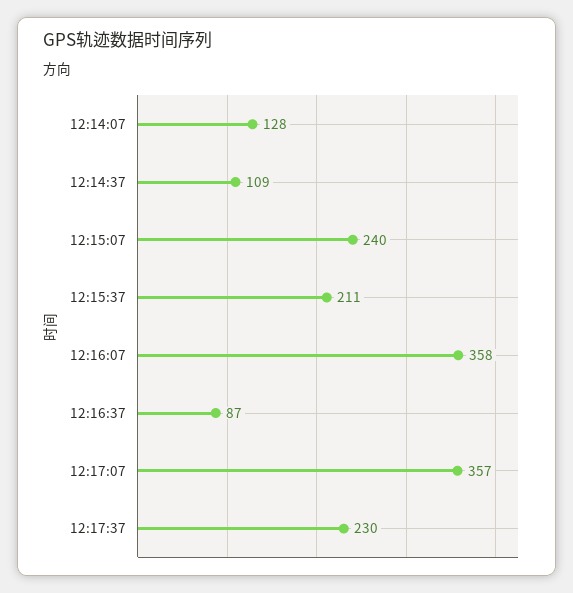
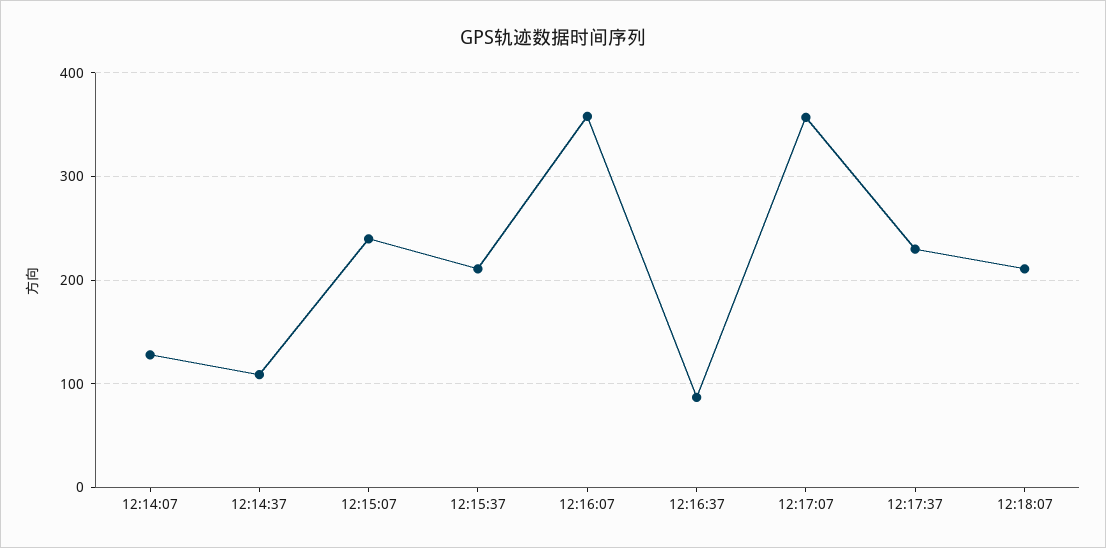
12:18:07: none -> 210

